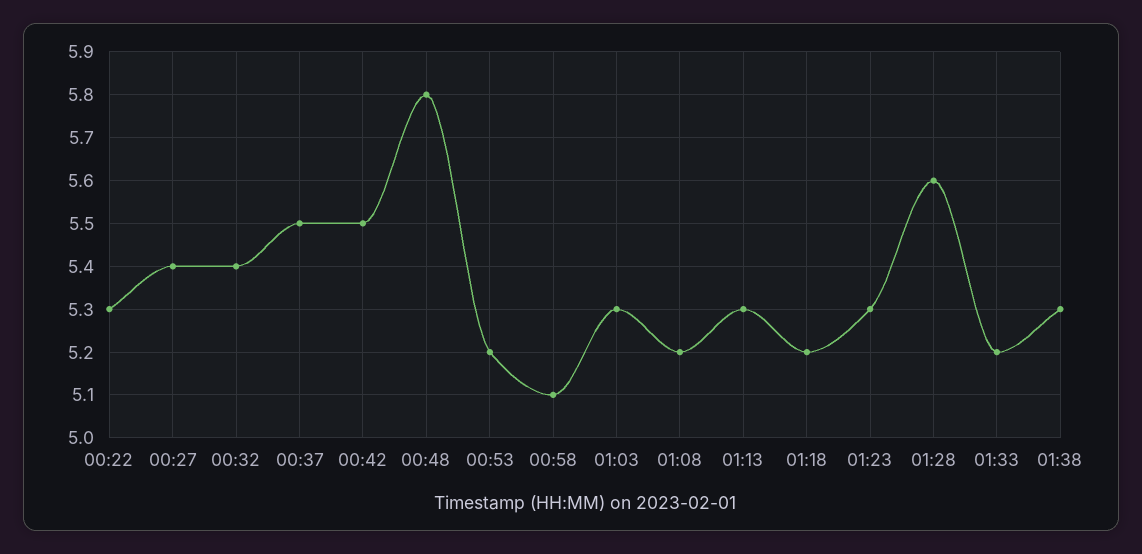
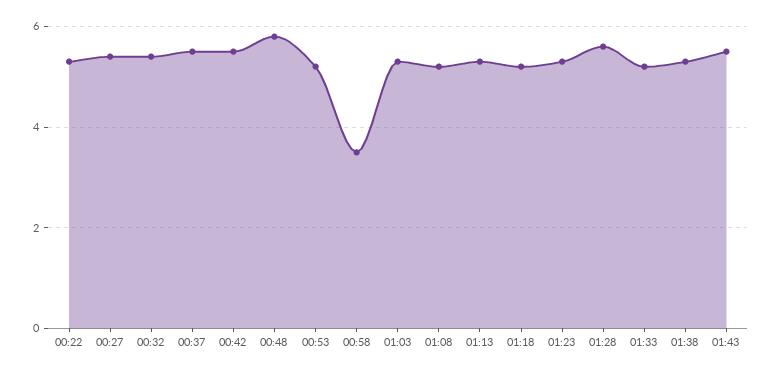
00:58: 5.1 -> 3.5
01:43: none -> 5.5

